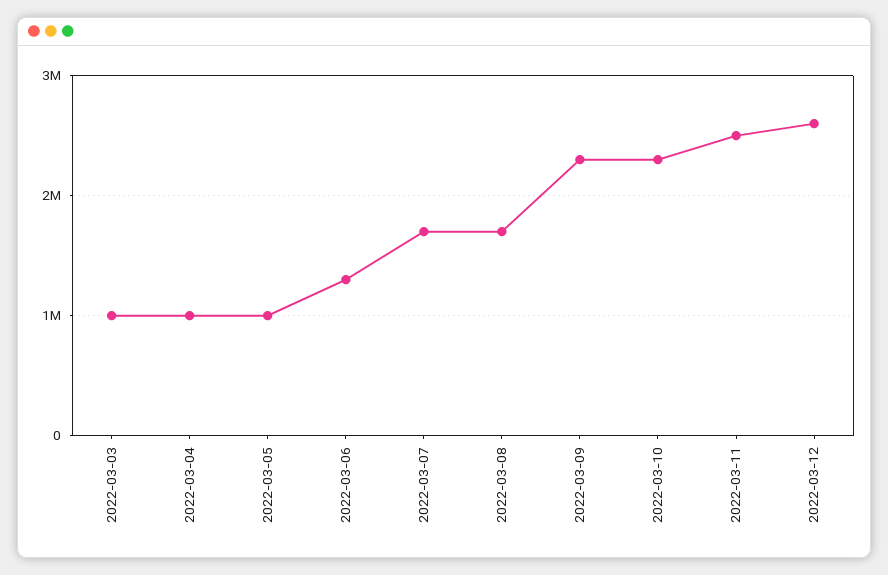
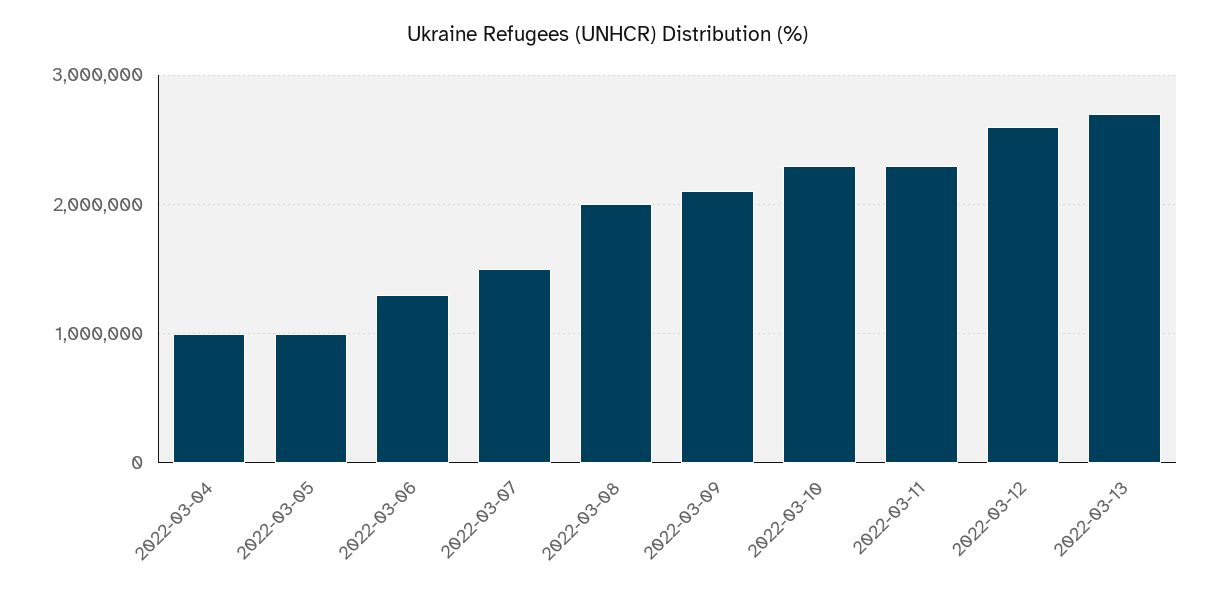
2022-03-03: 1000000 -> none
2022-03-07: 1700000 -> 1500000
2022-03-08: 1700000 -> 2000000
2022-03-09: 2300000 -> 2100000
2022-03-11: 2500000 -> 2300000
2022-03-13: none -> 2700000

